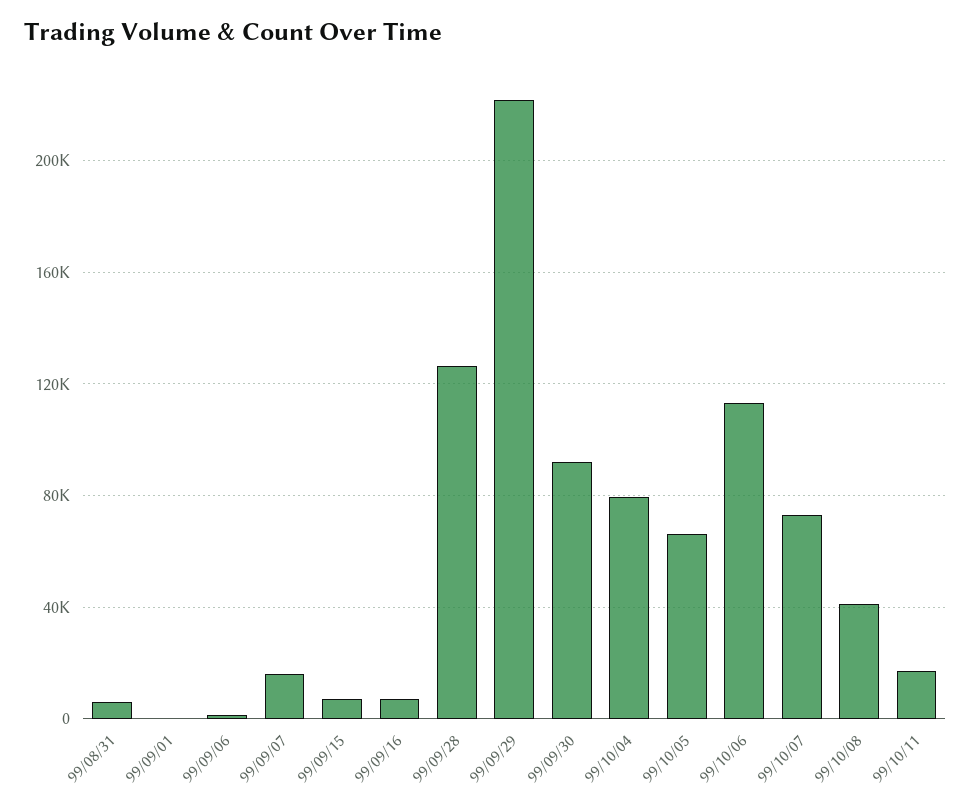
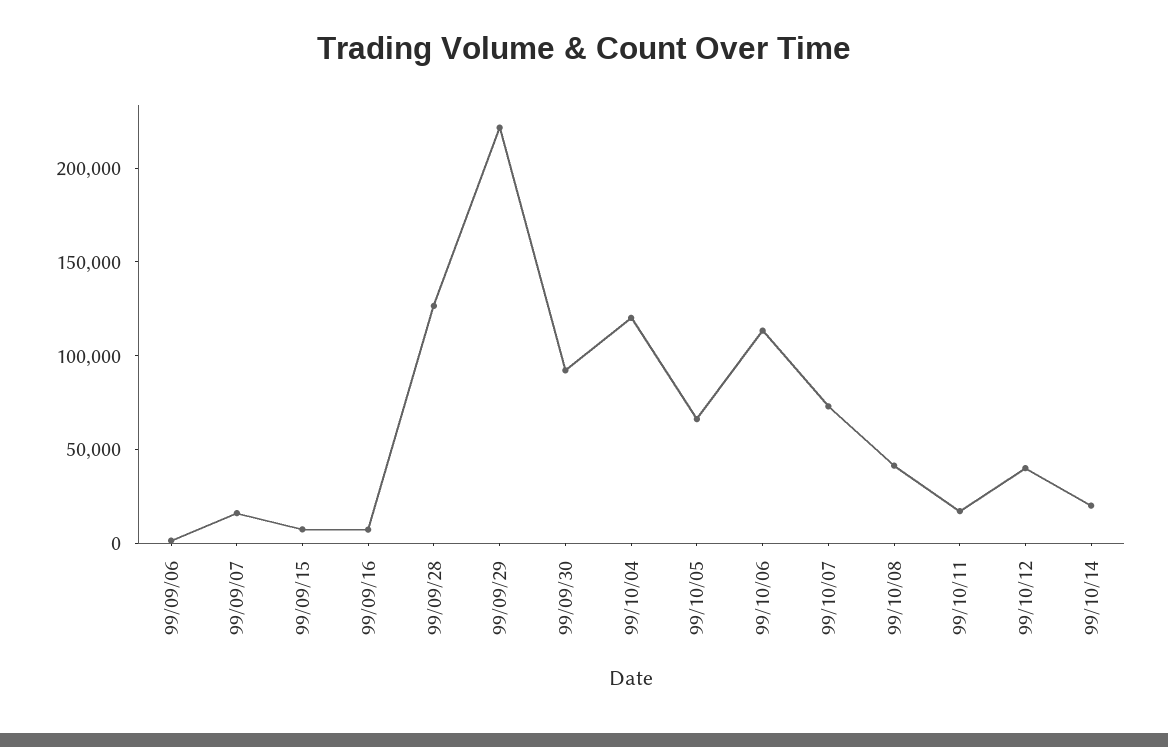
99/08/31: 5000 -> none
99/09/01: 0 -> none
99/10/04: 80000 -> 120000
99/10/12: none -> 40000
99/10/14: none -> 20000

